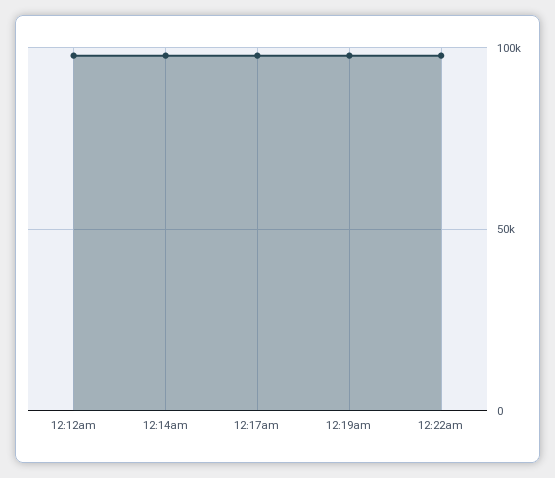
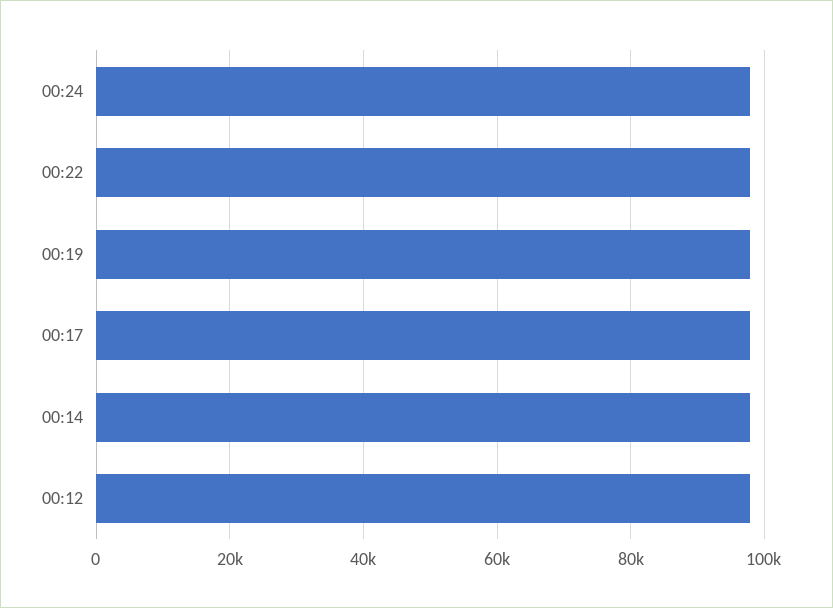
00:24: none -> 98000

